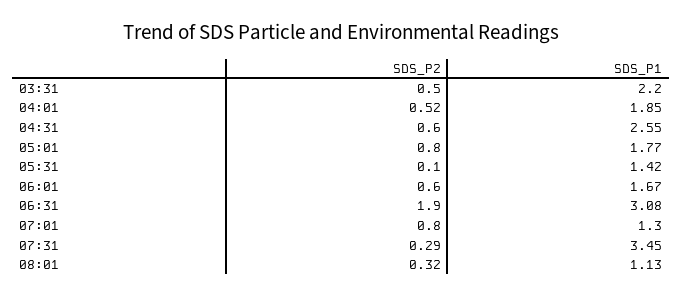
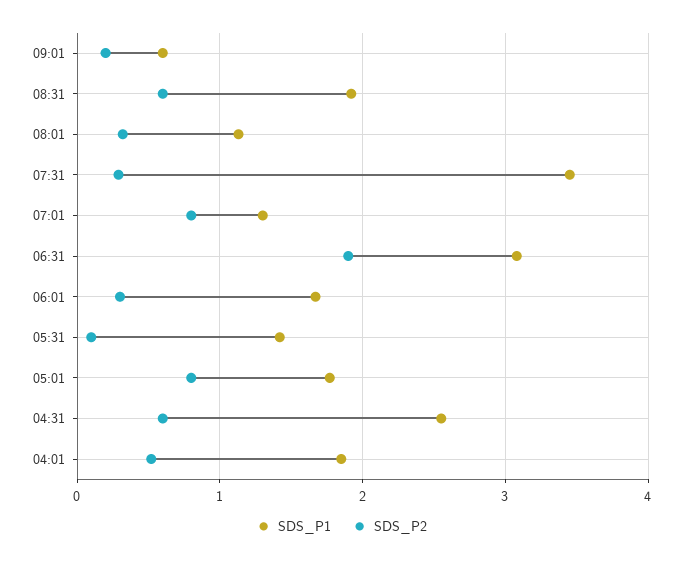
SDS_P2, 03:31: 0.5 -> none
SDS_P1, 03:31: 2.2 -> none
SDS_P2, 06:01: 0.6 -> 0.3
SDS_P1, 09:01: none -> 0.6
SDS_P2, 09:01: none -> 0.2
SDS_P1, 08:31: none -> 1.9
SDS_P2, 08:31: none -> 0.6

